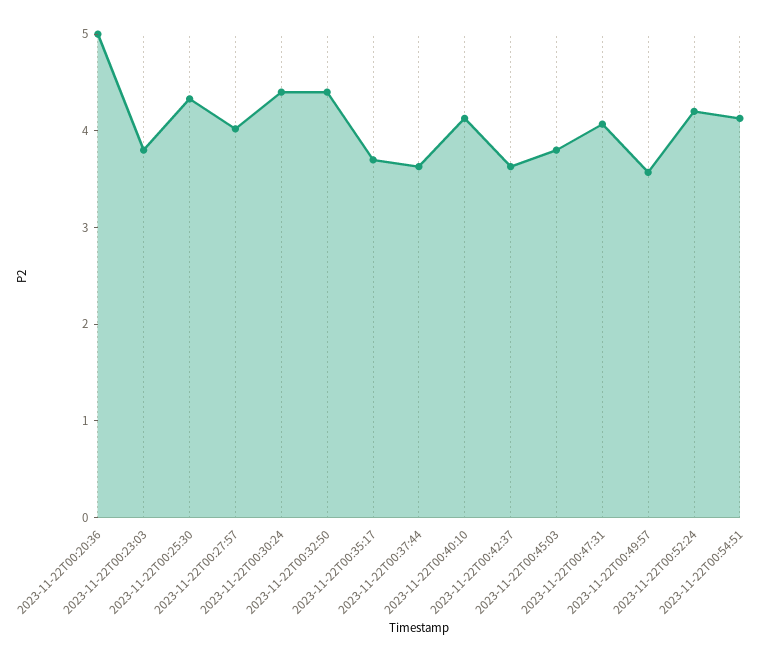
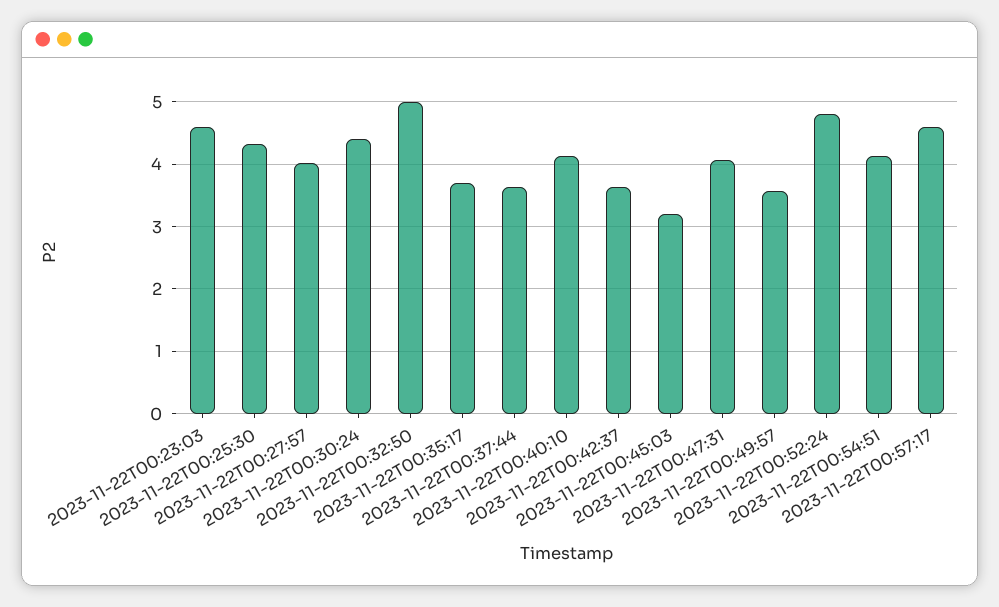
2023-11-22T00:20:36: 5 -> none
2023-11-22T00:23:03: 3.8 -> 4.6
2023-11-22T00:32:50: 4.4 -> 5
2023-11-22T00:45:03: 3.8 -> 3.2
2023-11-22T00:52:24: 4.2 -> 4.8
2023-11-22T00:57:17: none -> 4.6

